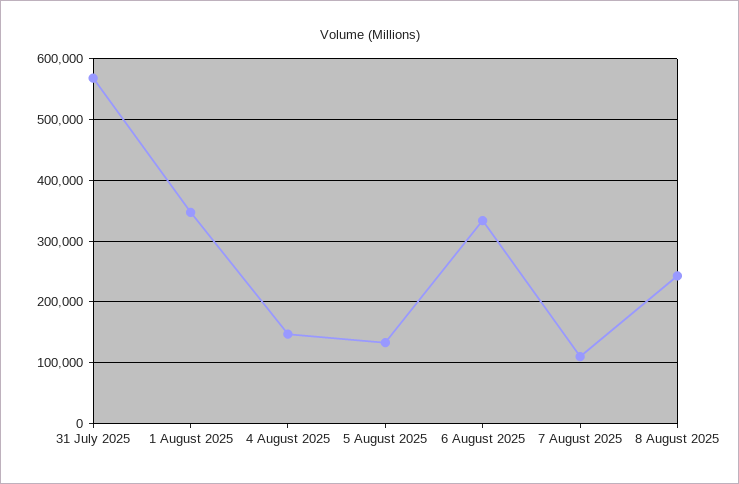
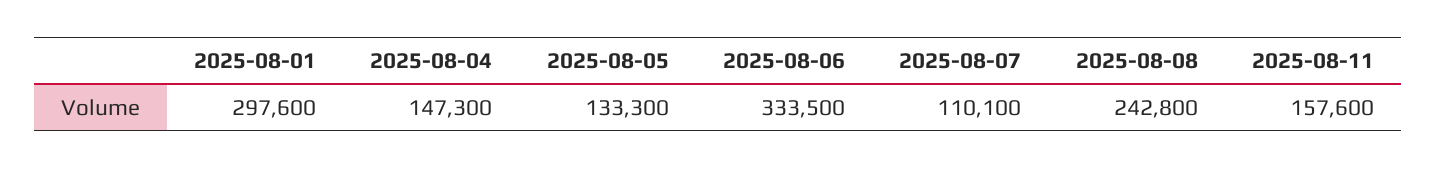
31 July 2025: 570000 -> none
1 August 2025: 350000 -> 297600
2025-08-11: none -> 157600

